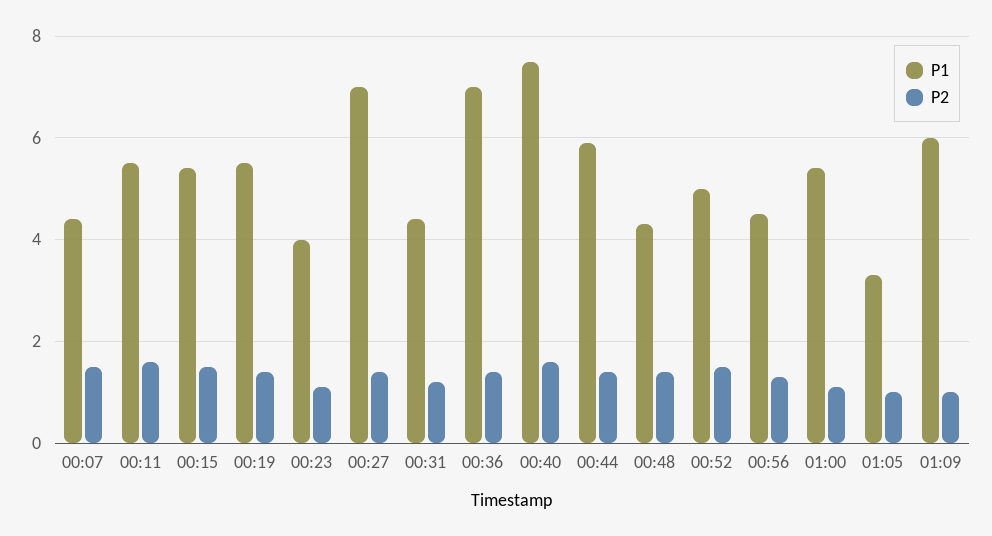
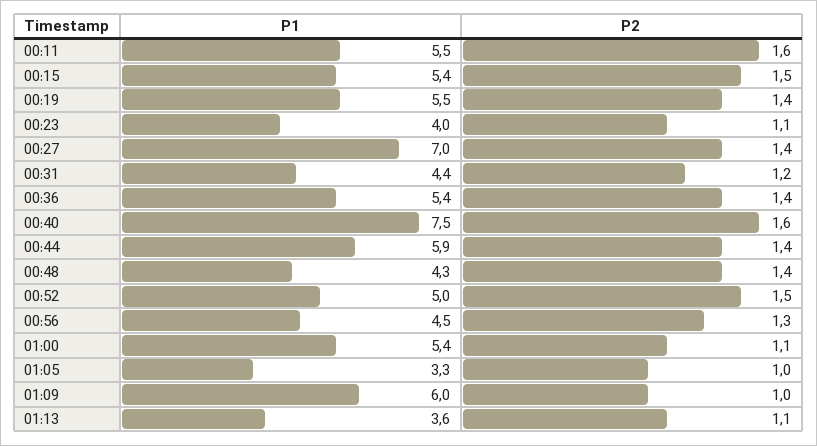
P1, 00:07: 4.5 -> none
P2, 00:07: 1.5 -> none
P1, 00:36: 7 -> 5.4
P1, 01:13: none -> 3.6
P2, 01:13: none -> 1.1

